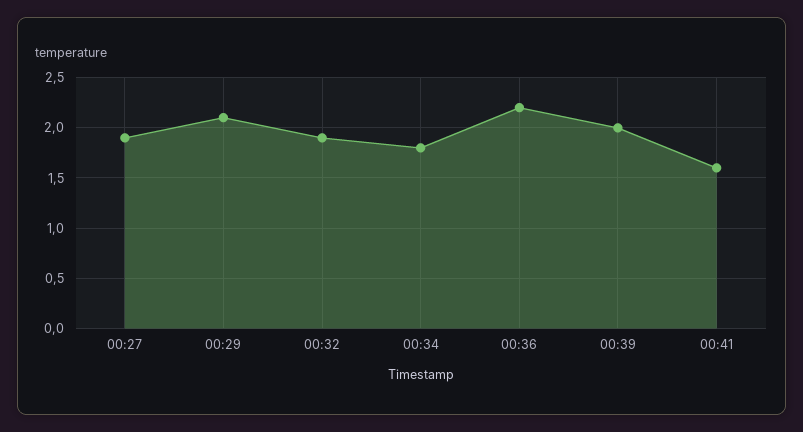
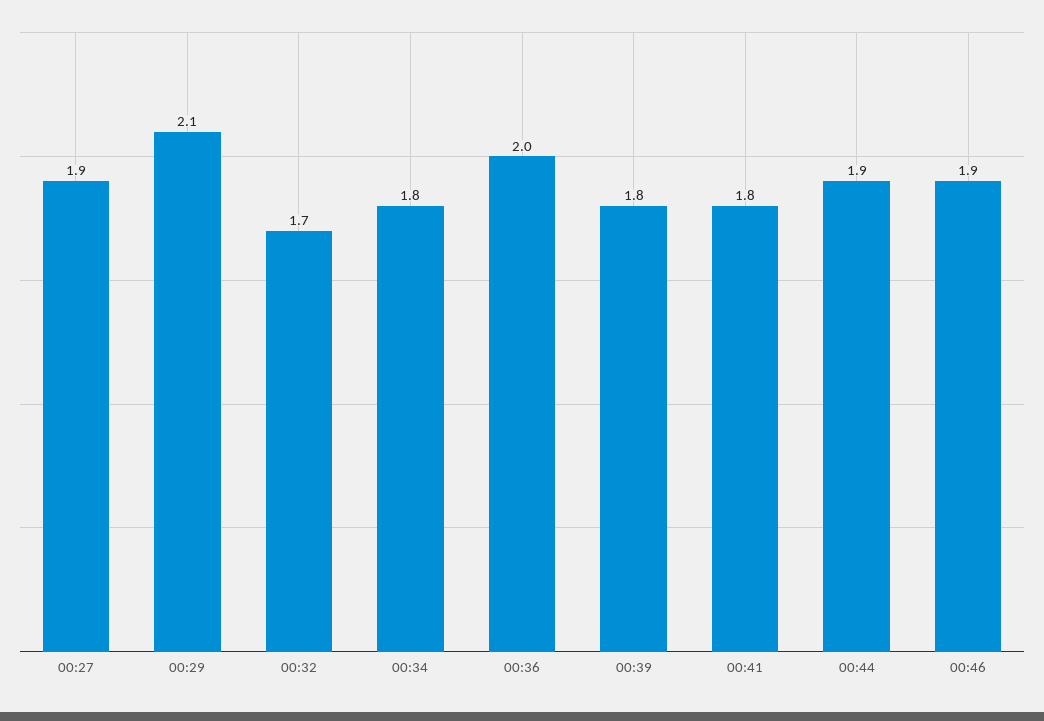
00:32: 1.9 -> 1.7
00:36: 2.2 -> 2
00:39: 2 -> 1.8
00:41: 1.6 -> 1.8
00:44: none -> 1.9
00:46: none -> 1.9

